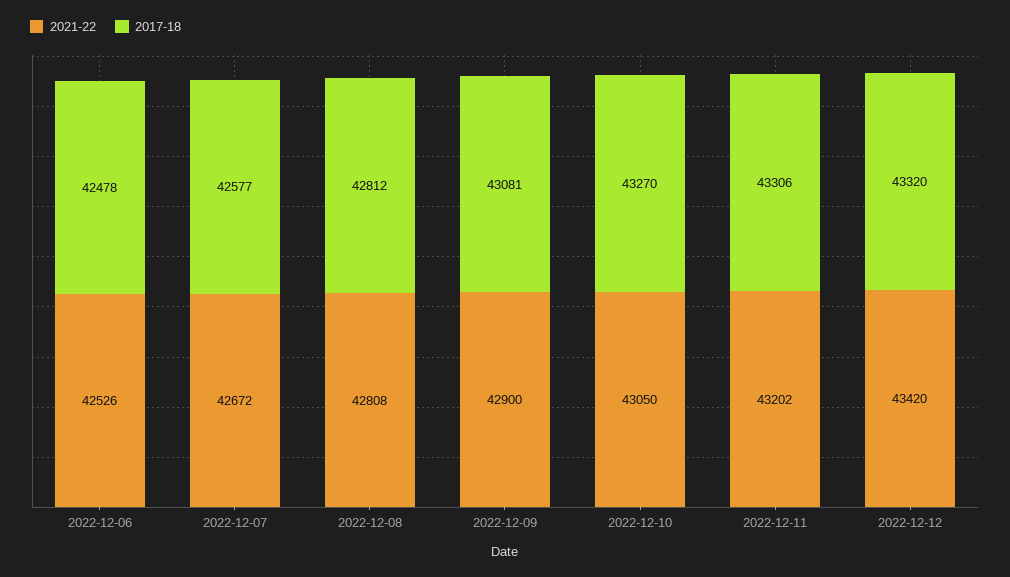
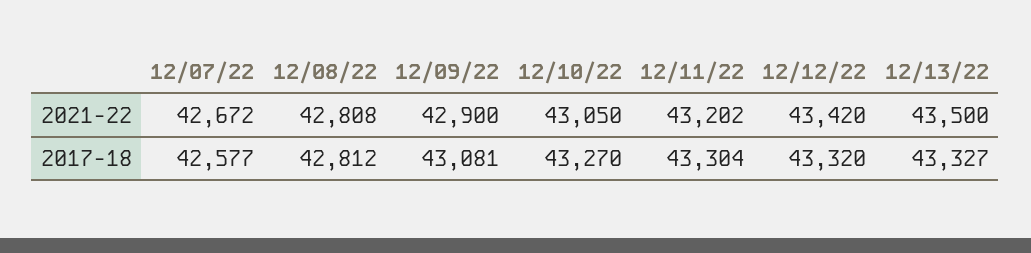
2021-22, 2022-12-06: 42526 -> none
2017-18, 2022-12-06: 42478 -> none
2017-18, 2022-12-11: 43306 -> 43304
2021-22, 12/13/22: none -> 43500
2017-18, 12/13/22: none -> 43327

